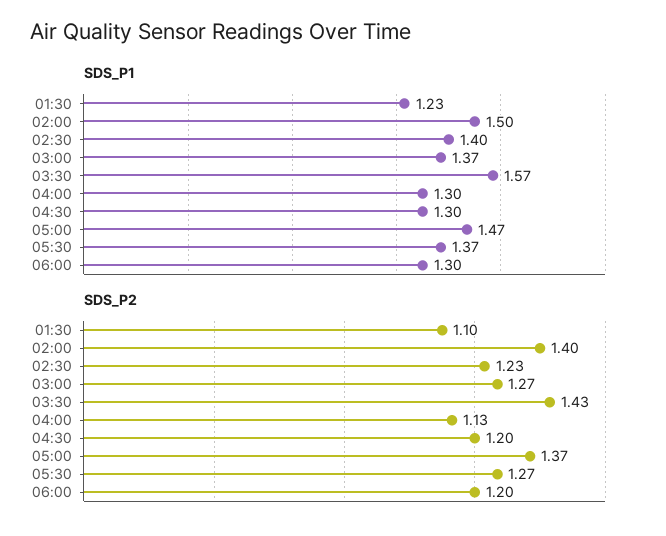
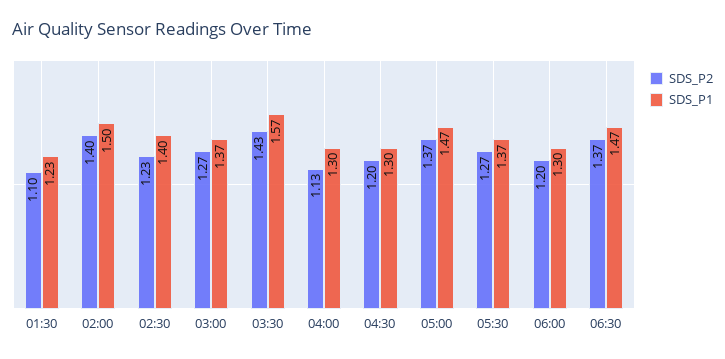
SDS_P2, 06:30: none -> 1.37
SDS_P1, 06:30: none -> 1.47

